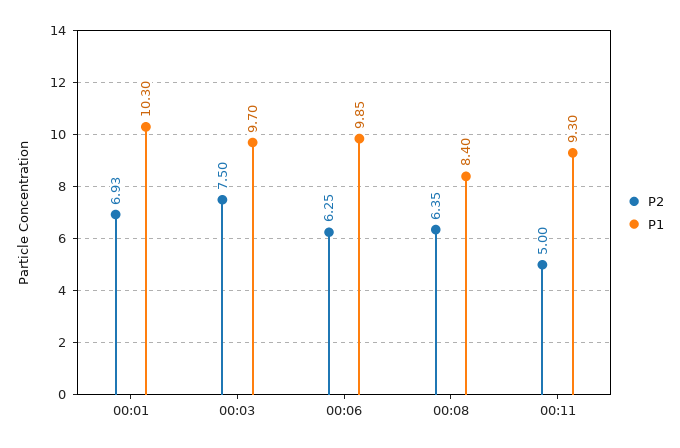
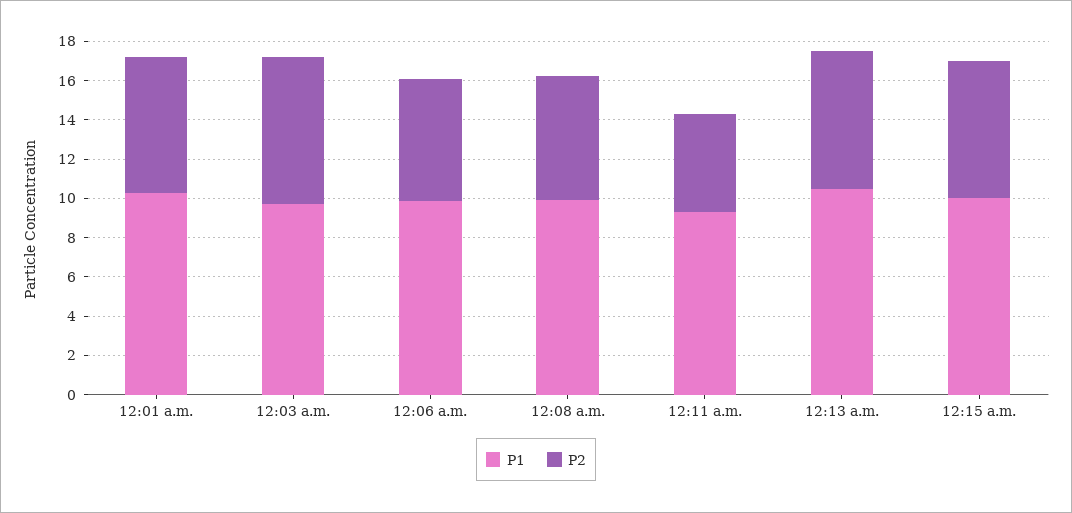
P1, 00:08: 8.4 -> 10
P1, 12:13 a.m.: none -> 10.5
P2, 12:13 a.m.: none -> 7
P1, 12:15 a.m.: none -> 10
P2, 12:15 a.m.: none -> 7

